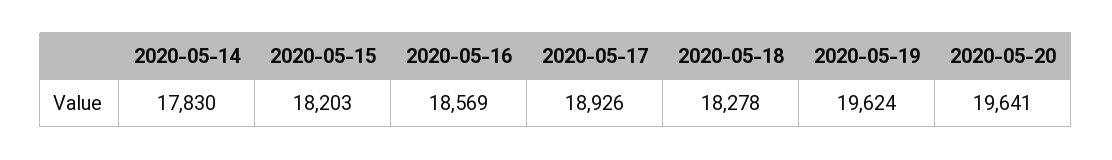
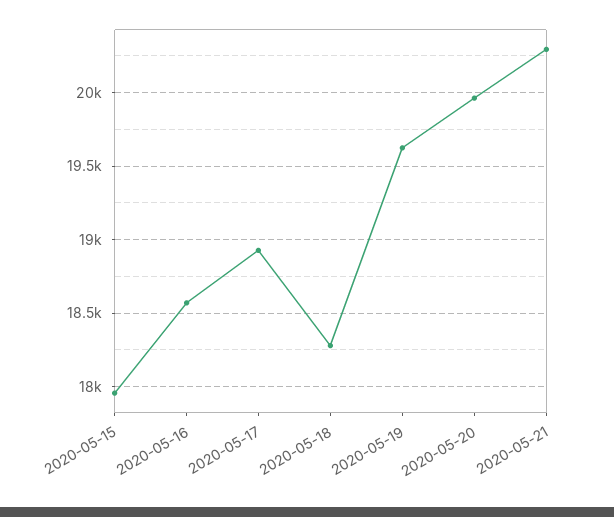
2020-05-14: 17830 -> none
2020-05-15: 18203 -> 17950
2020-05-20: 19641 -> 19950
2020-05-21: none -> 20300

